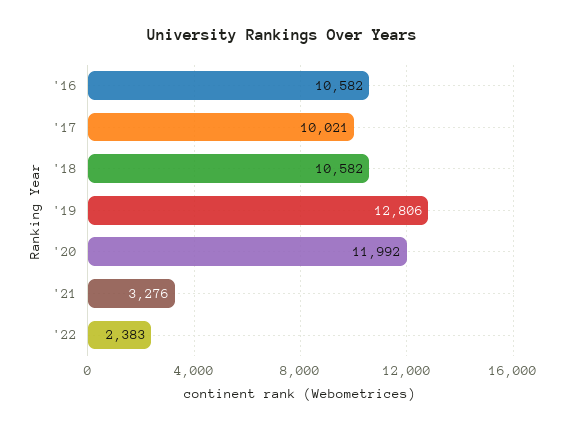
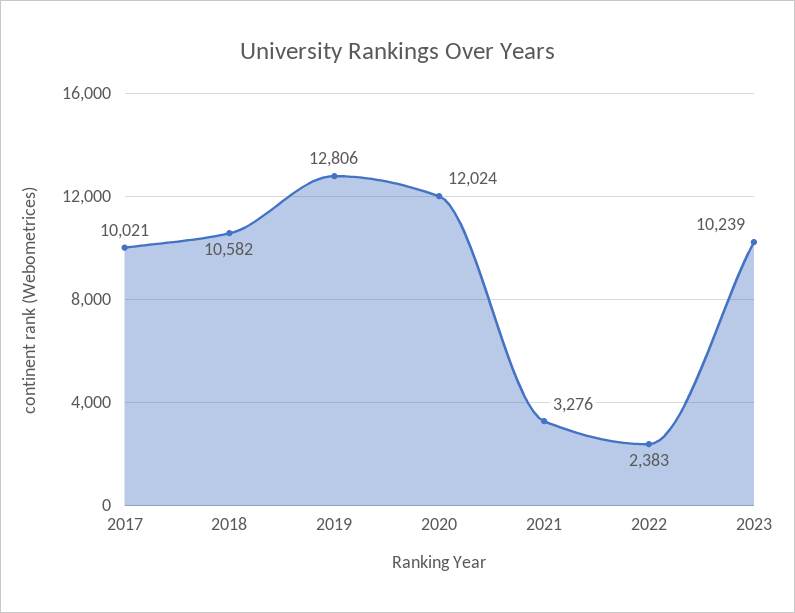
'16: 10582 -> none
'20: 11992 -> 12024
2023: none -> 10239

